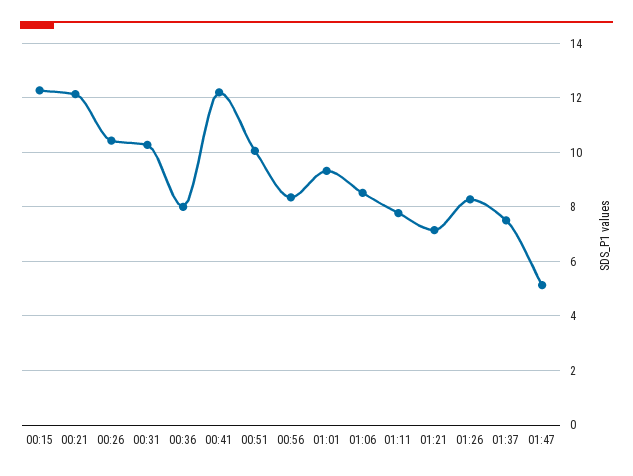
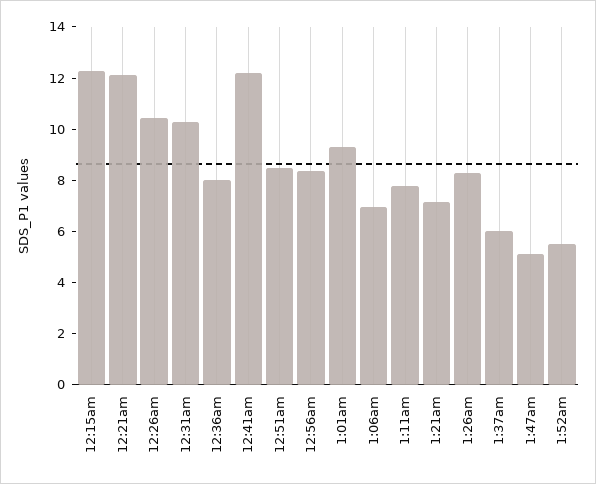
00:51: 10 -> 8.5
01:06: 8.5 -> 7
01:37: 7.5 -> 6
1:52am: none -> 5.5

